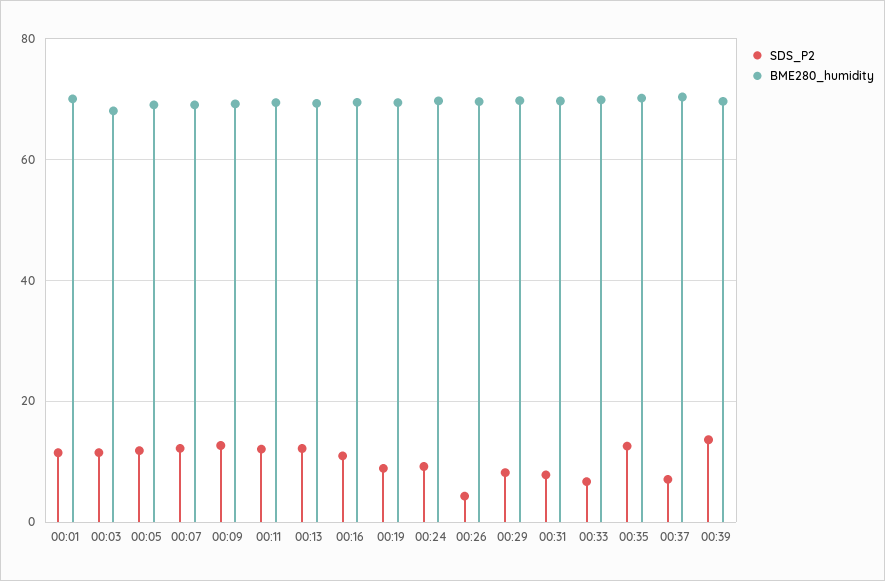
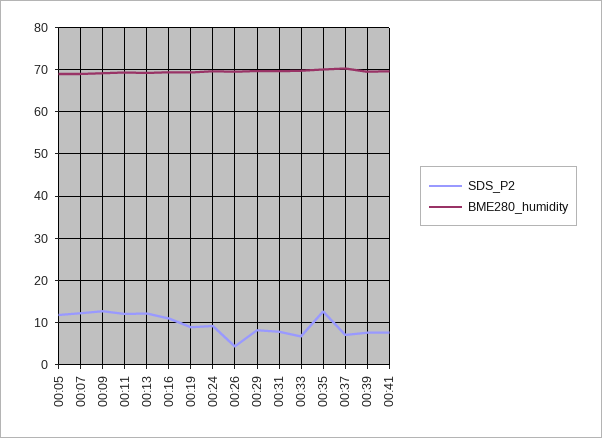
SDS_P2, 00:01: 12 -> none
BME280_humidity, 00:01: 70 -> none
SDS_P2, 00:03: 12 -> none
BME280_humidity, 00:03: 68 -> none
SDS_P2, 00:39: 14 -> 8
SDS_P2, 00:41: none -> 8
BME280_humidity, 00:41: none -> 70

